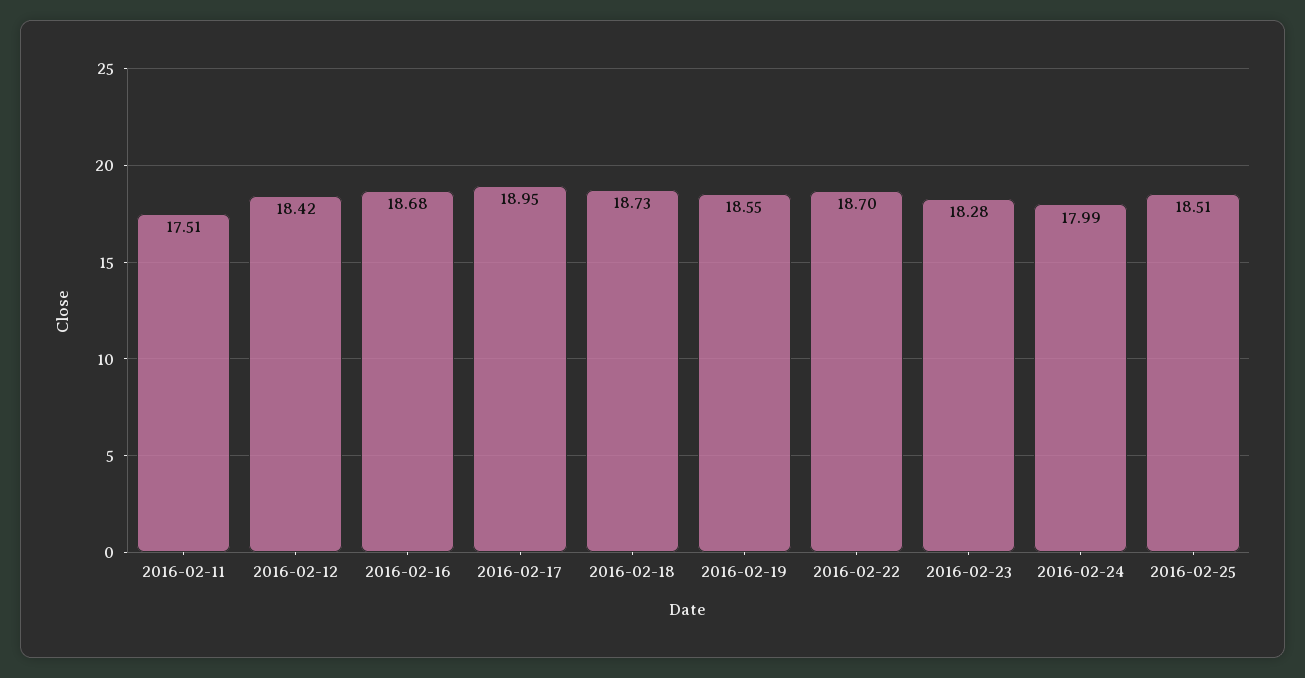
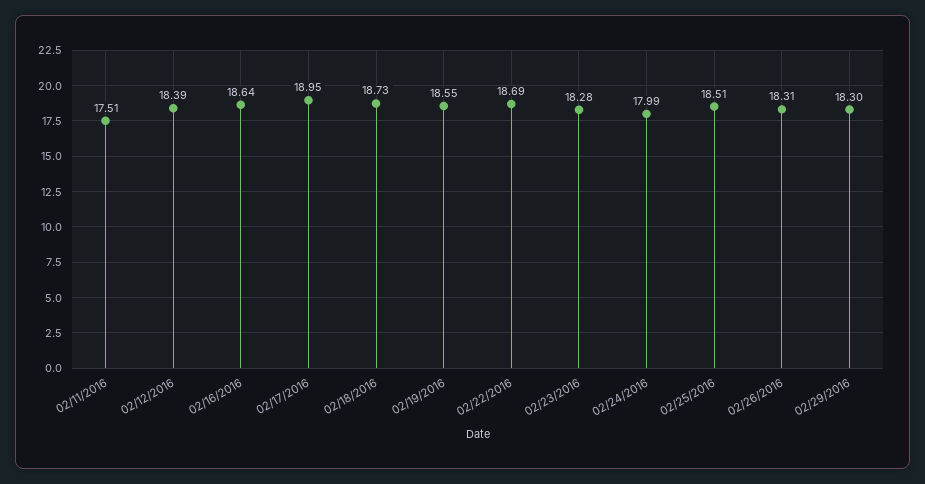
2016-02-12: 18.42 -> 18.39
2016-02-16: 18.68 -> 18.64
2016-02-22: 18.7 -> 18.69
02/26/2016: none -> 18.31
02/29/2016: none -> 18.3

